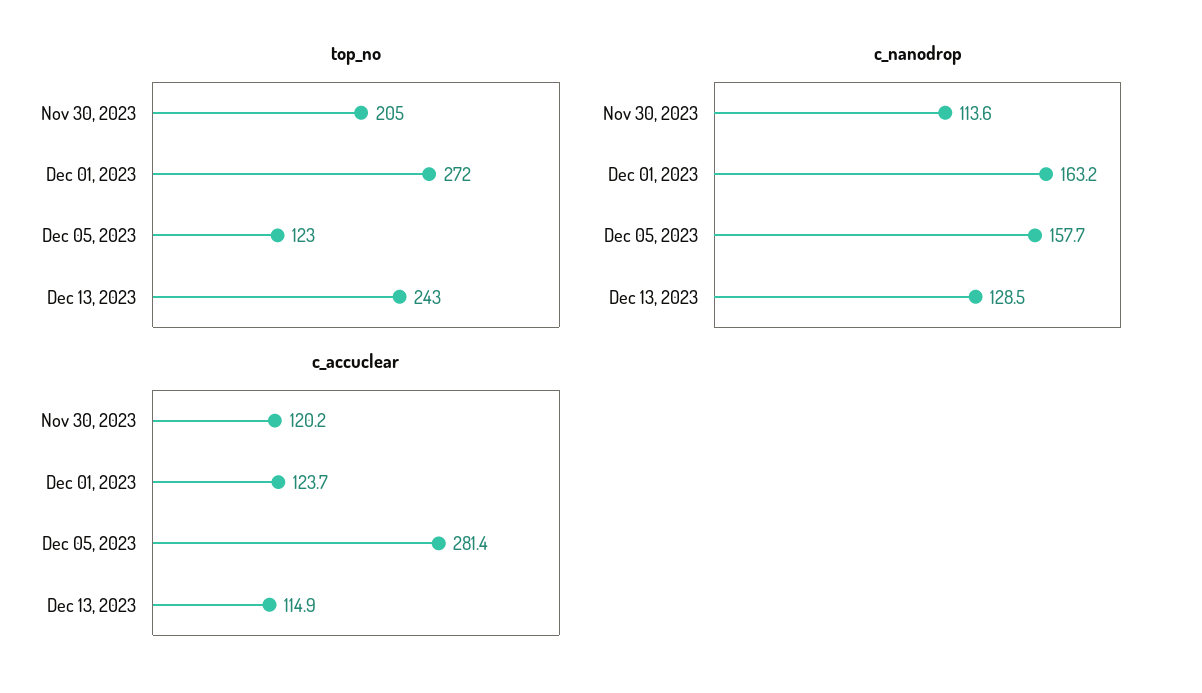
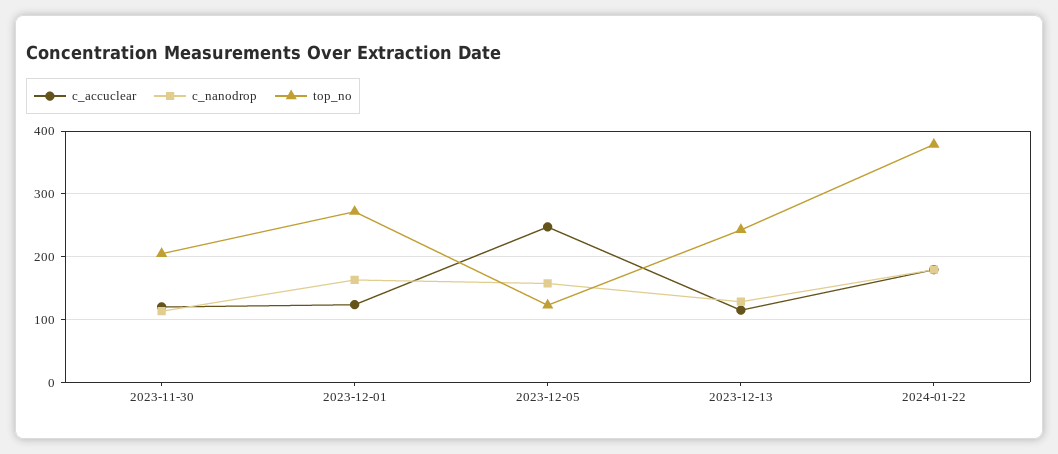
c_accuclear, Dec 05, 2023: 281.4 -> 250
c_accuclear, 2024-01-22: none -> 180
c_nanodrop, 2024-01-22: none -> 180
top_no, 2024-01-22: none -> 380

